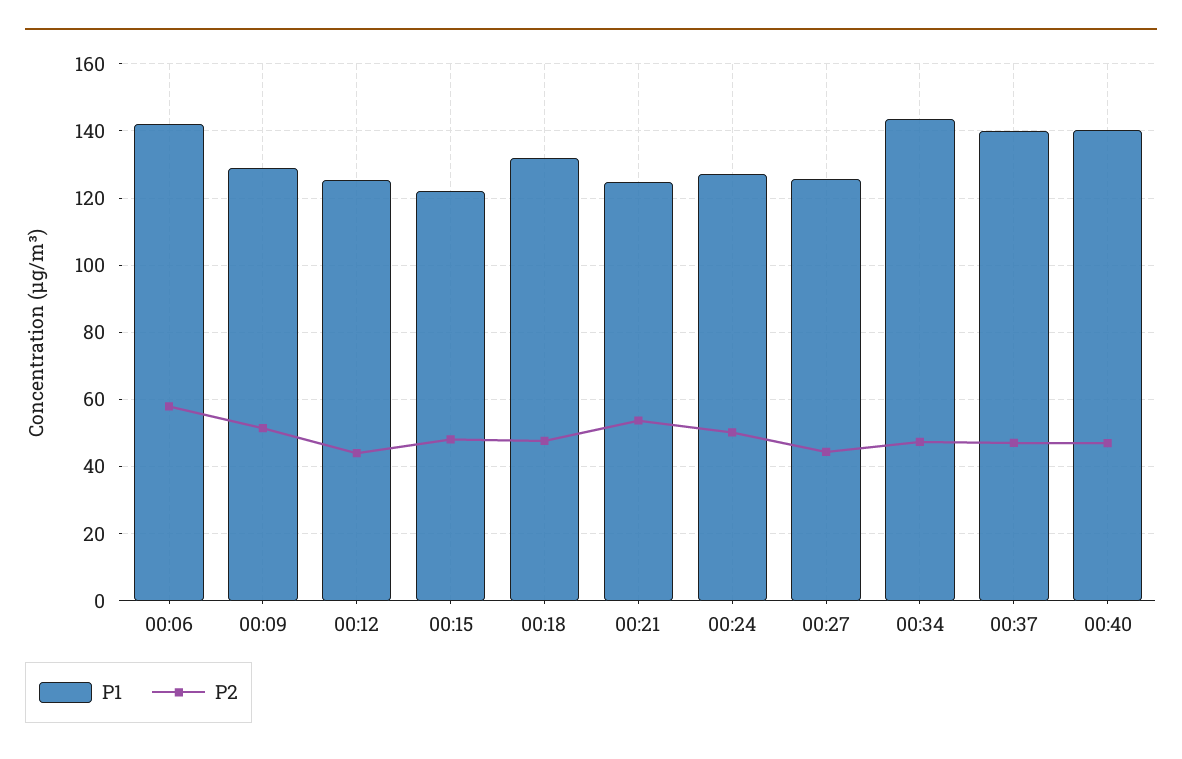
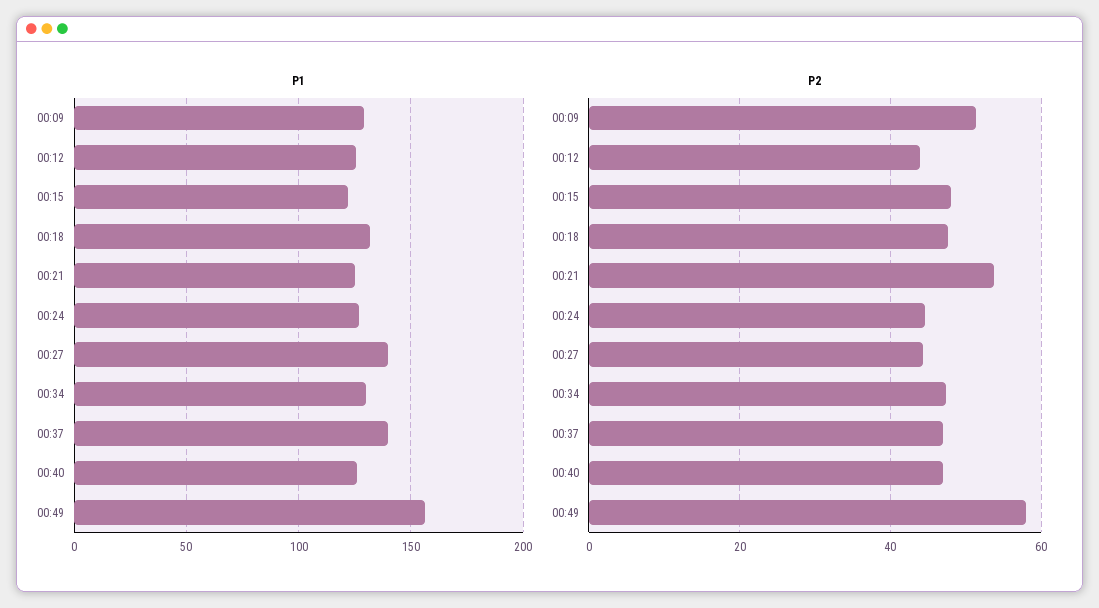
P1, 00:06: 142 -> none
P2, 00:06: 58 -> none
P2, 00:24: 50 -> 44
P1, 00:27: 126 -> 140
P1, 00:34: 144 -> 130
P1, 00:40: 140 -> 125
P1, 00:49: none -> 155
P2, 00:49: none -> 58

